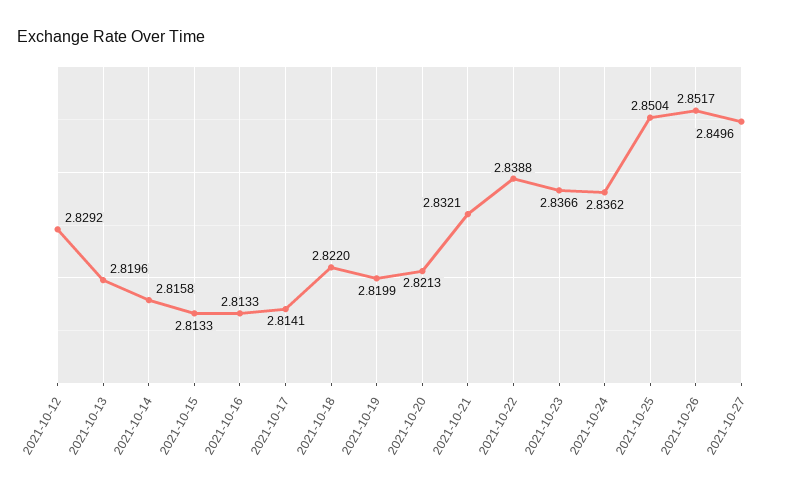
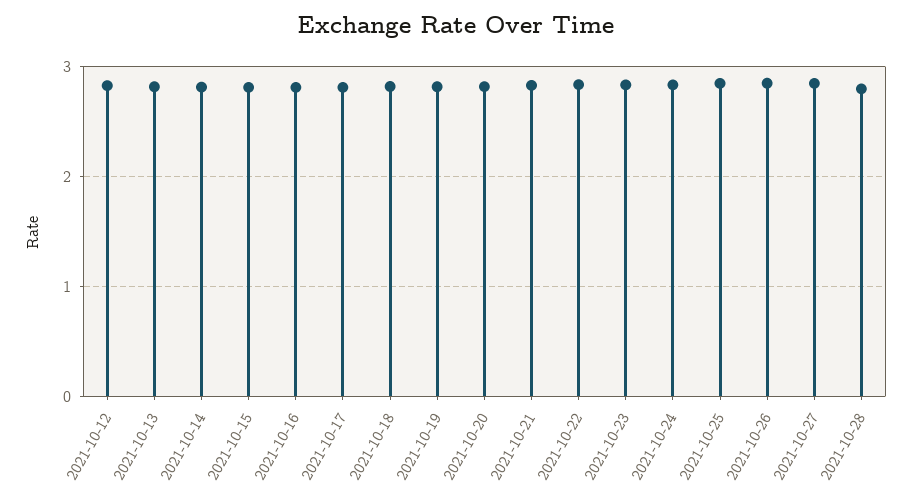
2021-10-28: none -> 2.8

